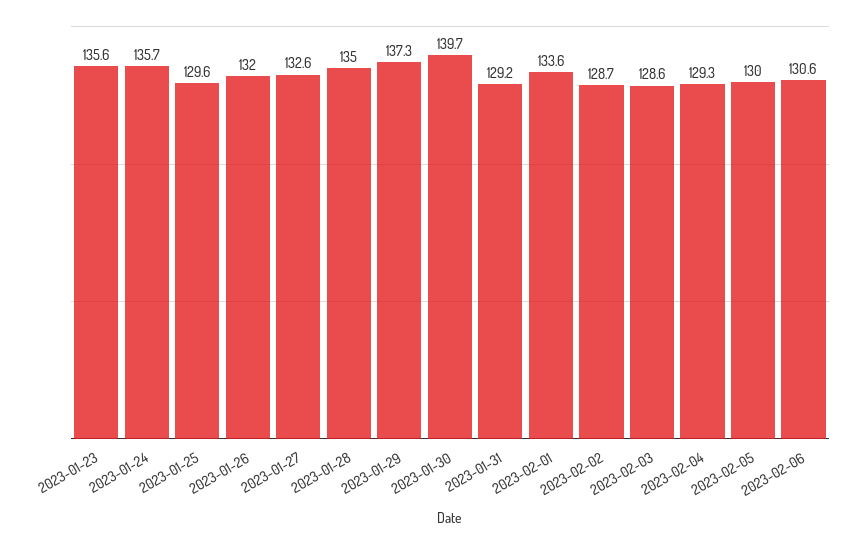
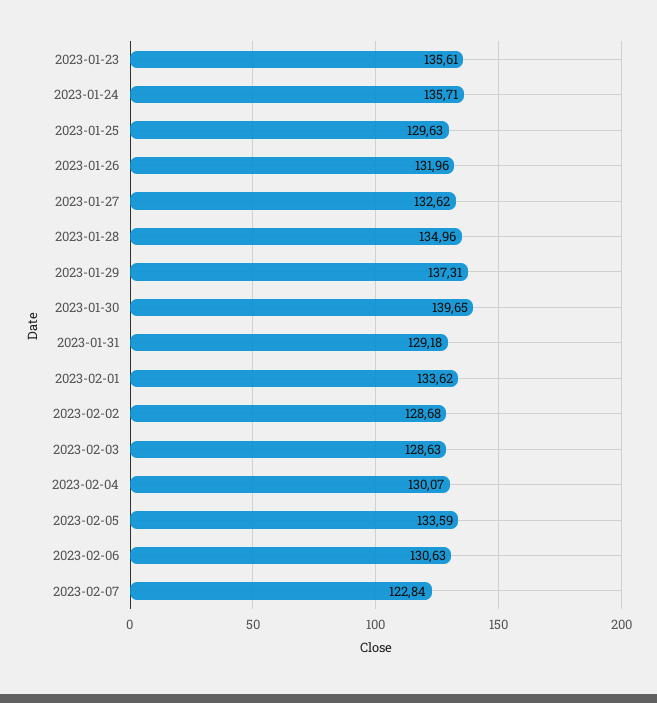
2023-02-04: 129.3 -> 130.07
2023-02-05: 130 -> 133.59
2023-02-07: none -> 122.84

